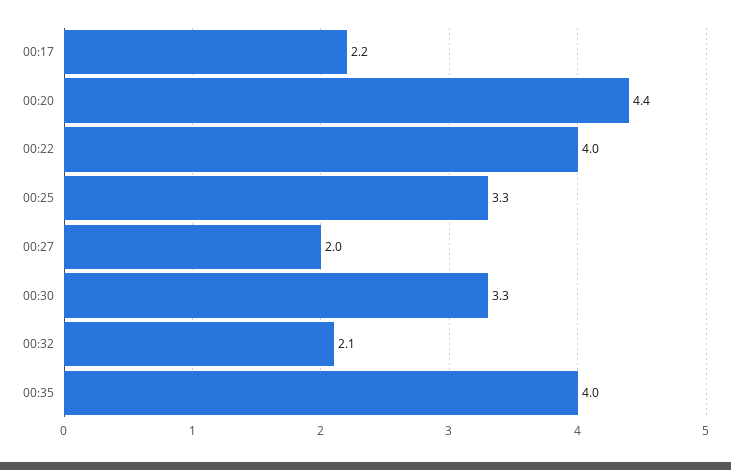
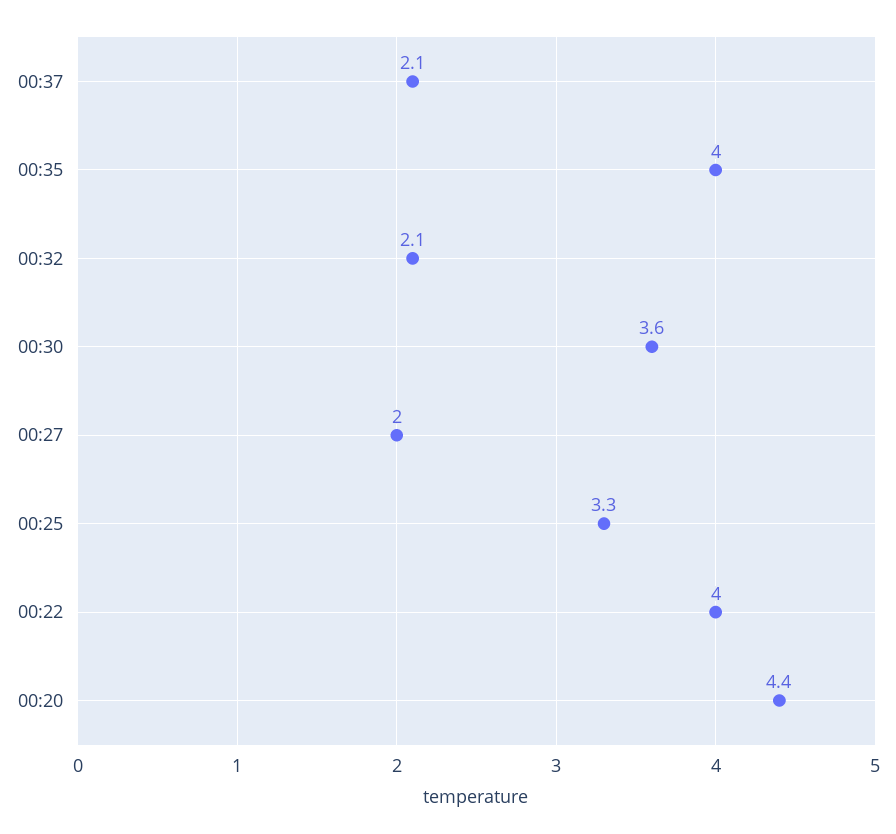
00:17: 2.2 -> none
00:30: 3.3 -> 3.6
00:37: none -> 2.1

